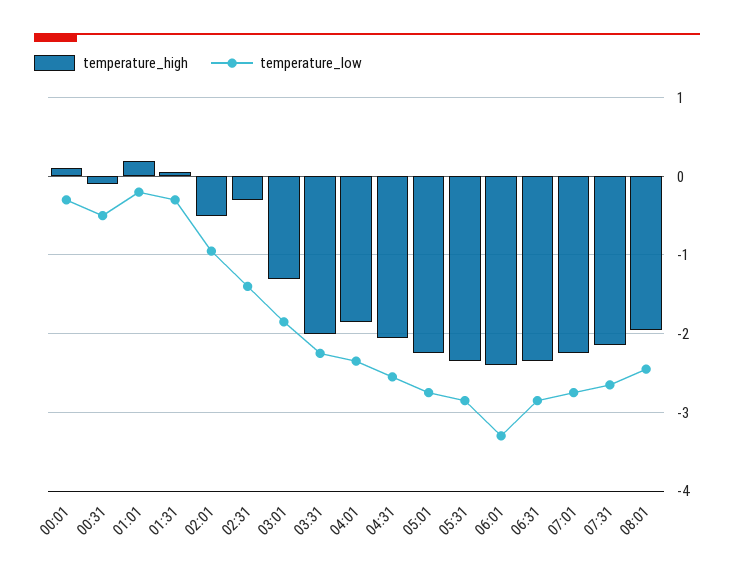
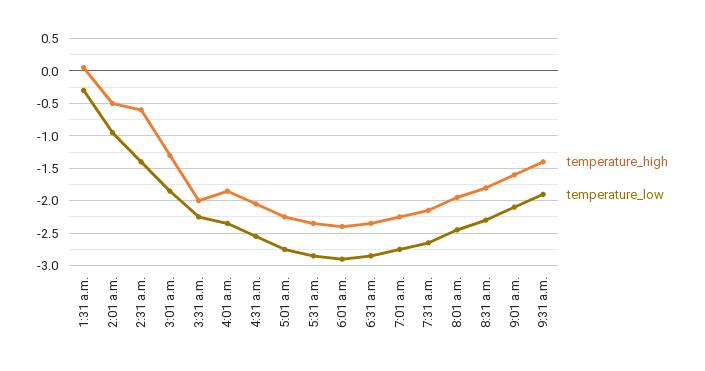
temperature_high, 00:01: 0.1 -> none
temperature_low, 00:01: -0.3 -> none
temperature_high, 00:31: -0.1 -> none
temperature_low, 00:31: -0.5 -> none
temperature_high, 01:01: 0.2 -> none
temperature_low, 01:01: -0.2 -> none
temperature_high, 02:31: -0.3 -> -0.6
temperature_low, 06:01: -3.3 -> -2.9
temperature_high, 8:31 a.m.: none -> -1.8
temperature_low, 8:31 a.m.: none -> -2.3
temperature_high, 9:01 a.m.: none -> -1.6
temperature_low, 9:01 a.m.: none -> -2.1
temperature_high, 9:31 a.m.: none -> -1.4
temperature_low, 9:31 a.m.: none -> -1.9

